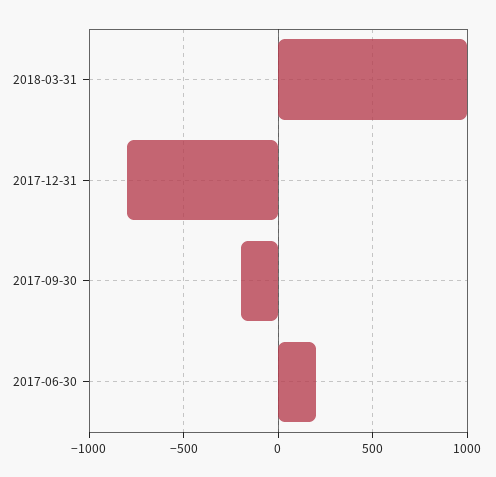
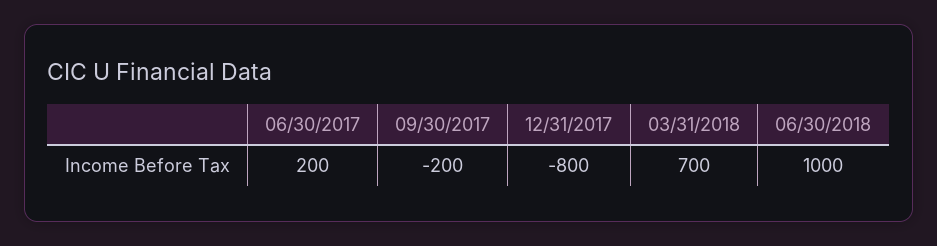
2018-03-31: 1000 -> 700
06/30/2018: none -> 1000

